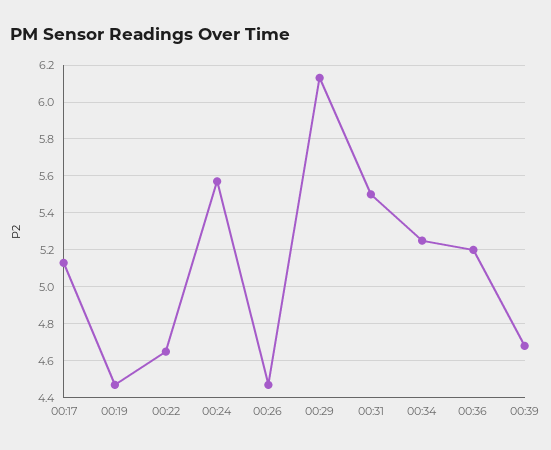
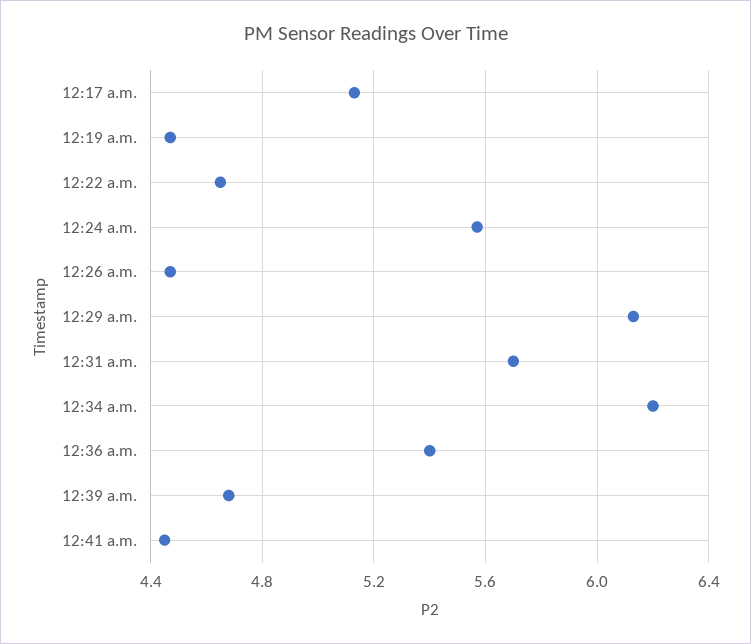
00:31: 5.5 -> 5.7
00:34: 5.25 -> 6.2
00:36: 5.2 -> 5.4
12:41 a.m.: none -> 4.45

